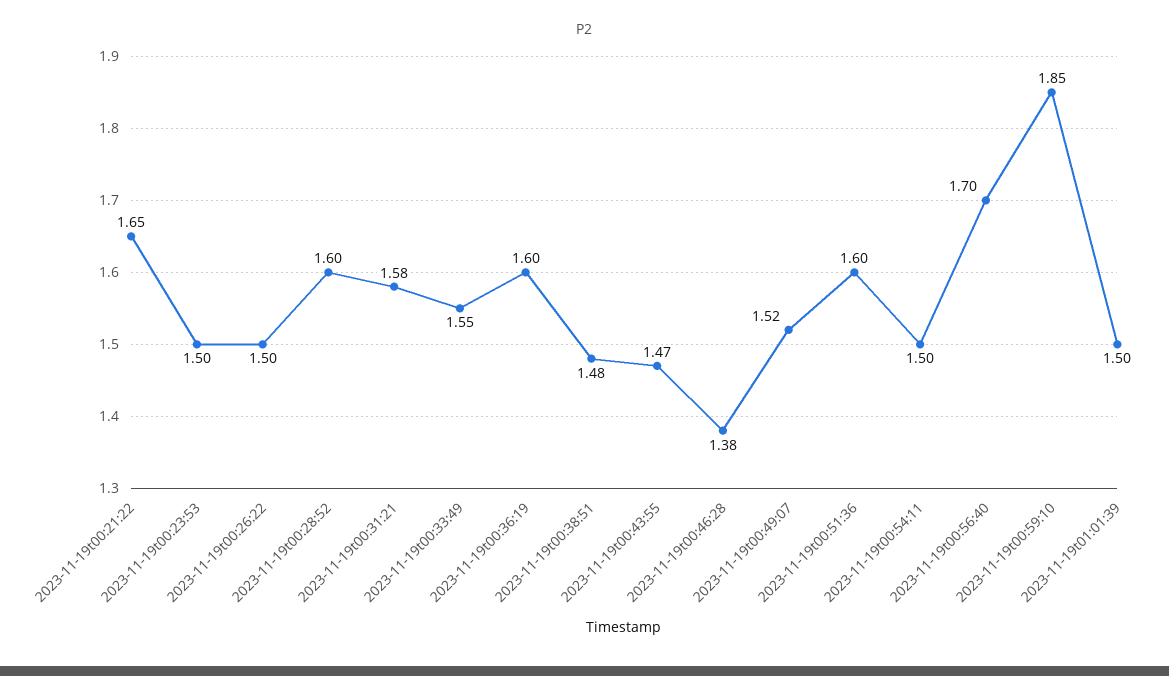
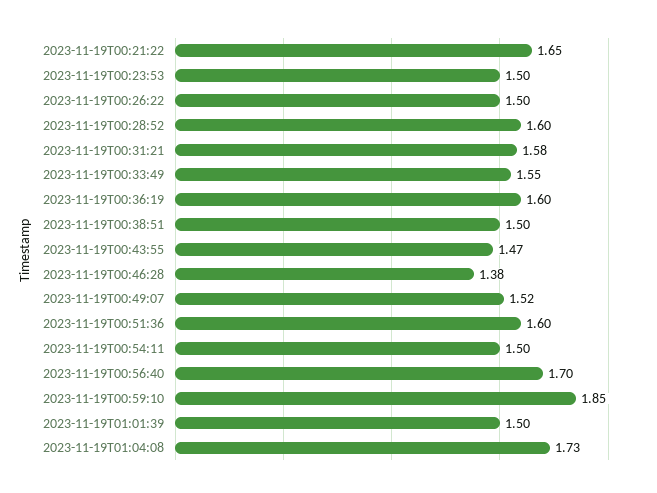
2023-11-19t00:38:51: 1.48 -> 1.5
2023-11-19T01:04:08: none -> 1.73

